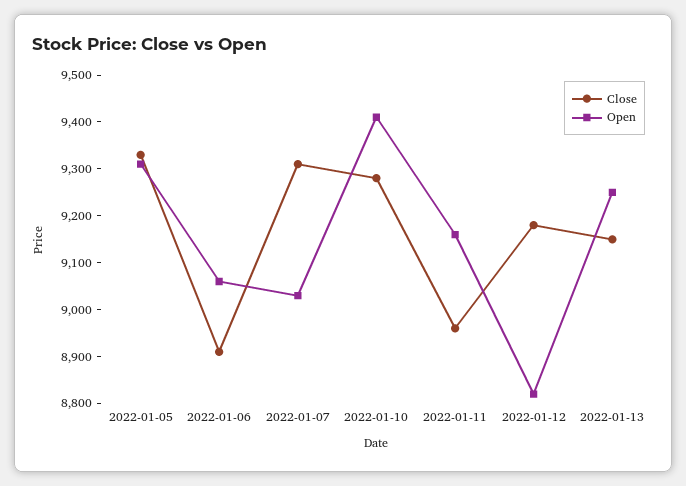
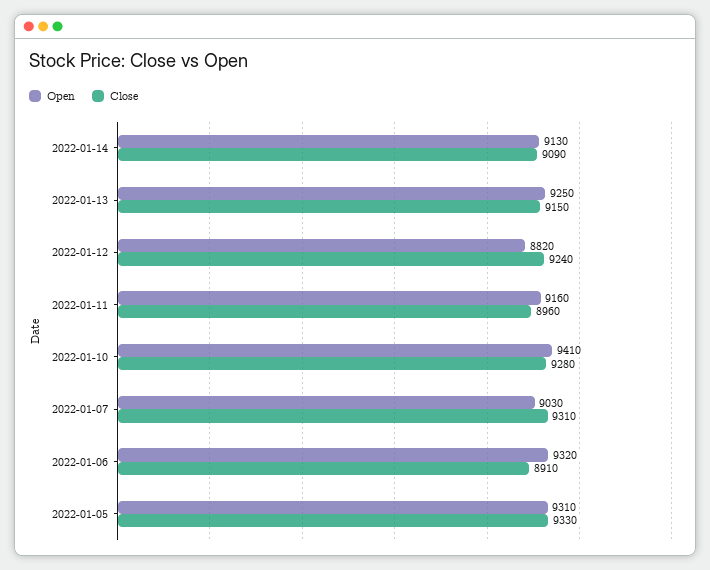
Open, 2022-01-06: 9060 -> 9320
Close, 2022-01-12: 9180 -> 9240
Open, 2022-01-14: none -> 9130
Close, 2022-01-14: none -> 9090

